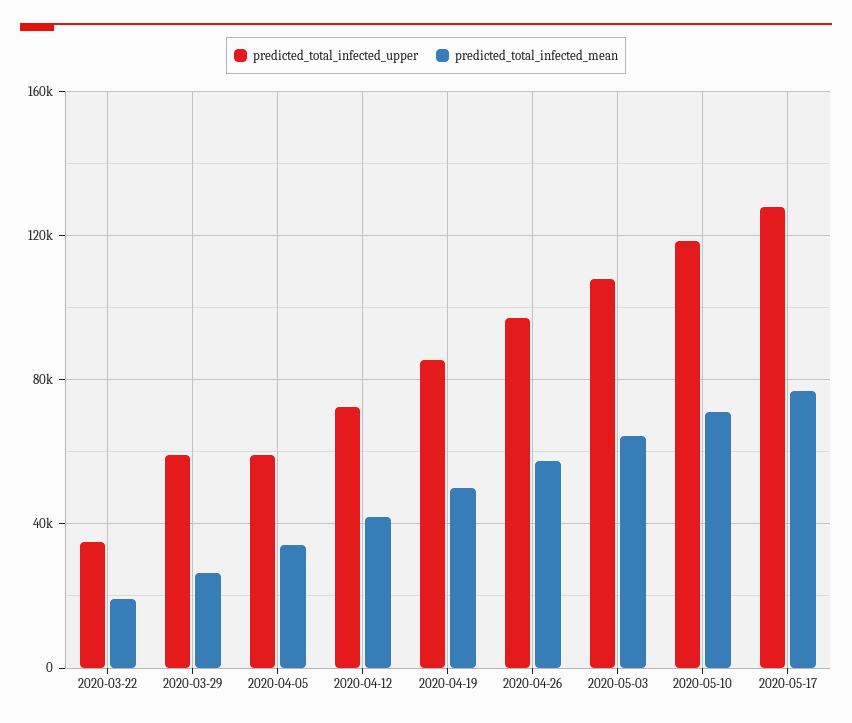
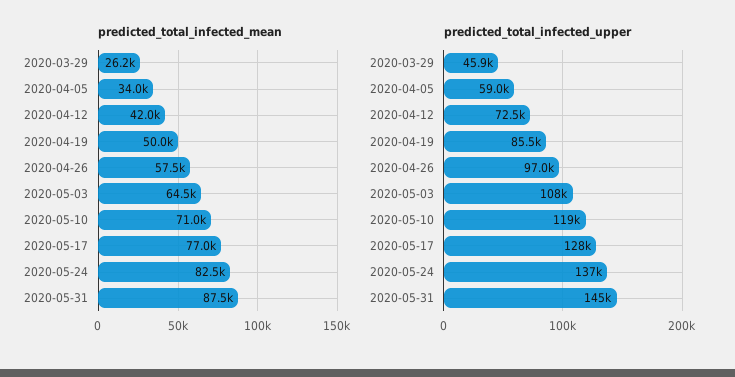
predicted_total_infected_upper, 2020-03-22: 35000 -> none
predicted_total_infected_mean, 2020-03-22: 20000 -> none
predicted_total_infected_upper, 2020-03-29: 60000 -> 45900
predicted_total_infected_mean, 2020-05-24: none -> 82500
predicted_total_infected_mean, 2020-05-31: none -> 87500
predicted_total_infected_upper, 2020-05-24: none -> 137000
predicted_total_infected_upper, 2020-05-31: none -> 145000

